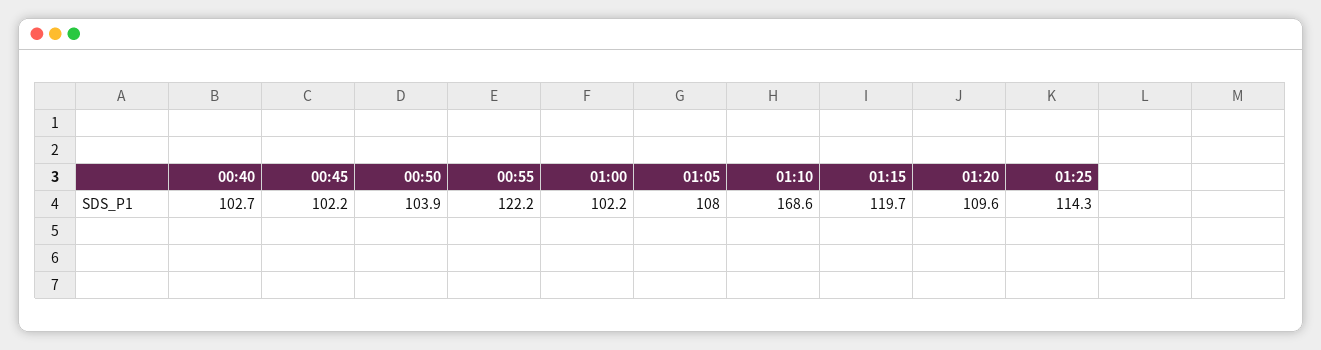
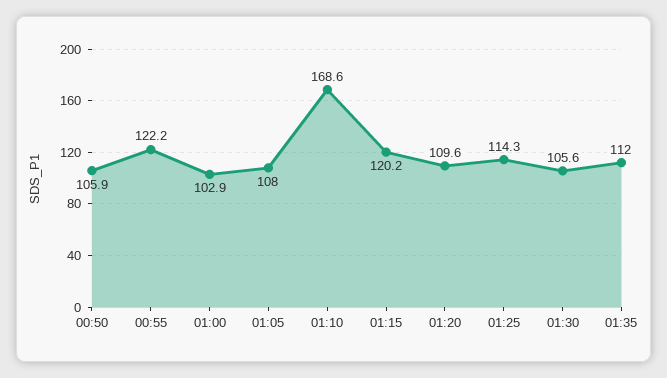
00:40: 102.7 -> none
00:45: 102.2 -> none
00:50: 103.9 -> 105.9
01:00: 102.2 -> 102.9
01:15: 119.7 -> 120.2
01:30: none -> 105.6
01:35: none -> 112

